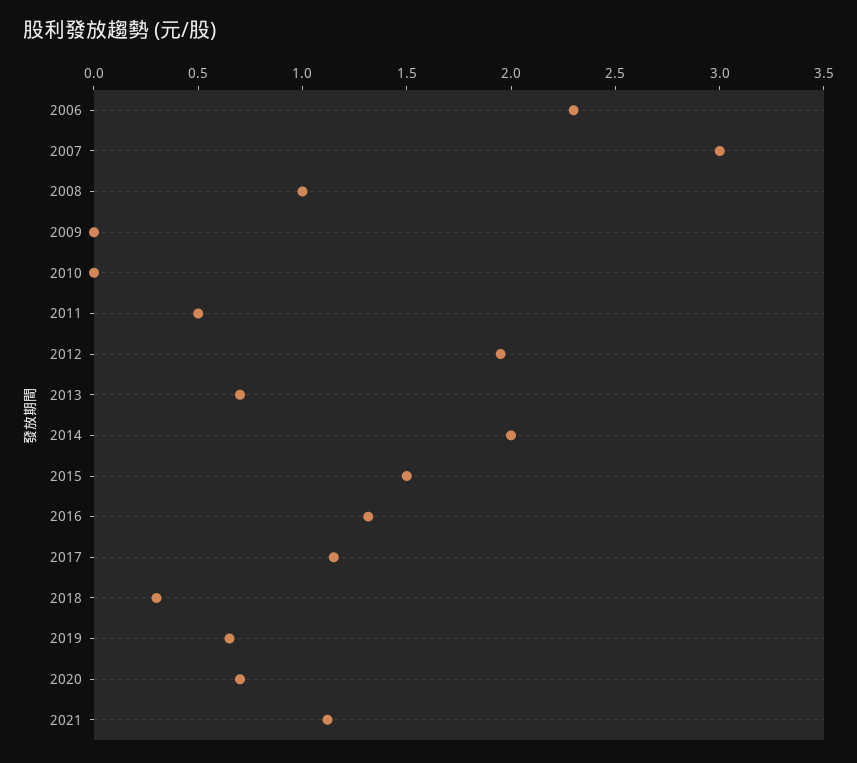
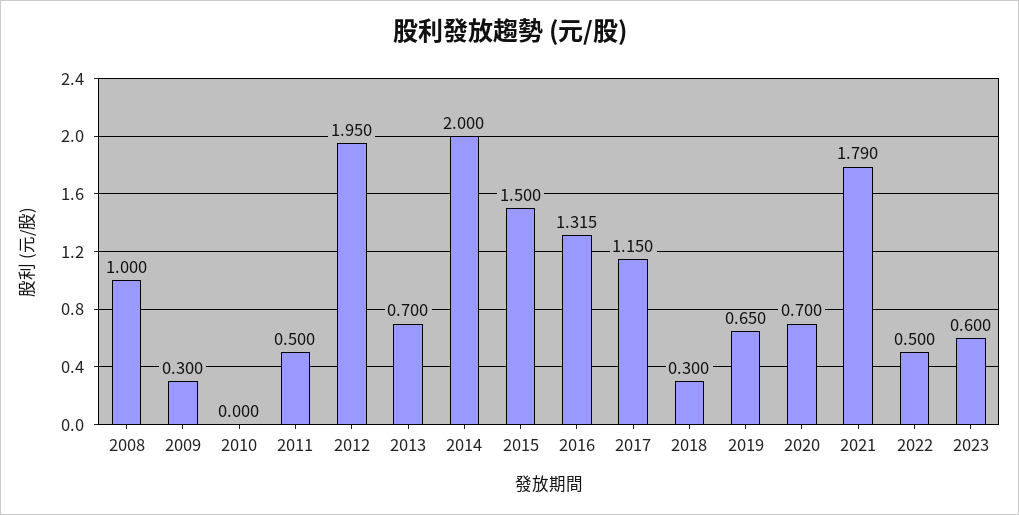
2006: 2.3 -> none
2007: 3 -> none
2009: 0 -> 0.3
2021: 1.1 -> 1.79
2022: none -> 0.5
2023: none -> 0.6

